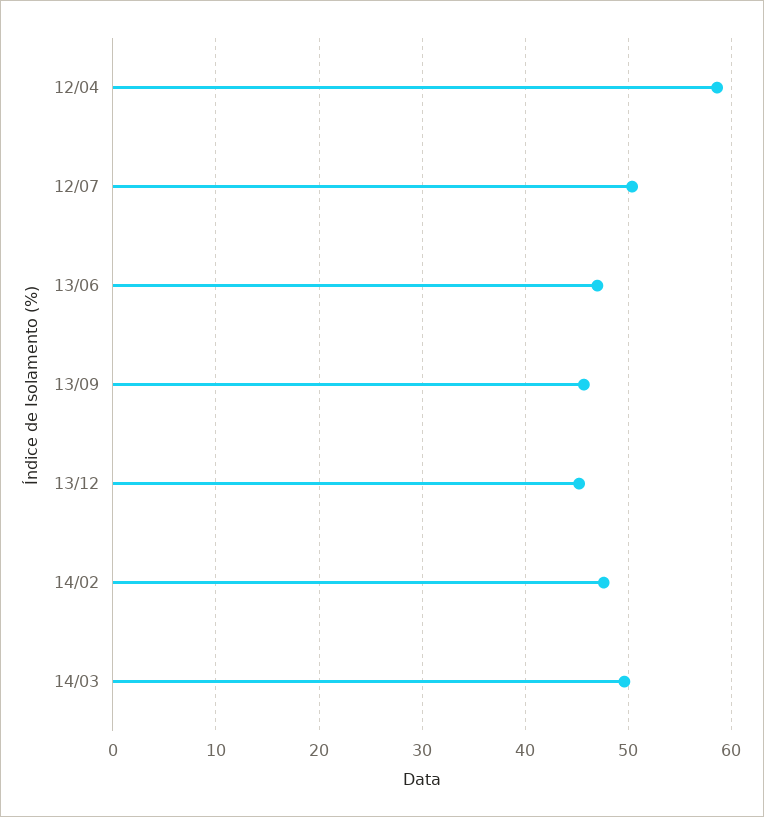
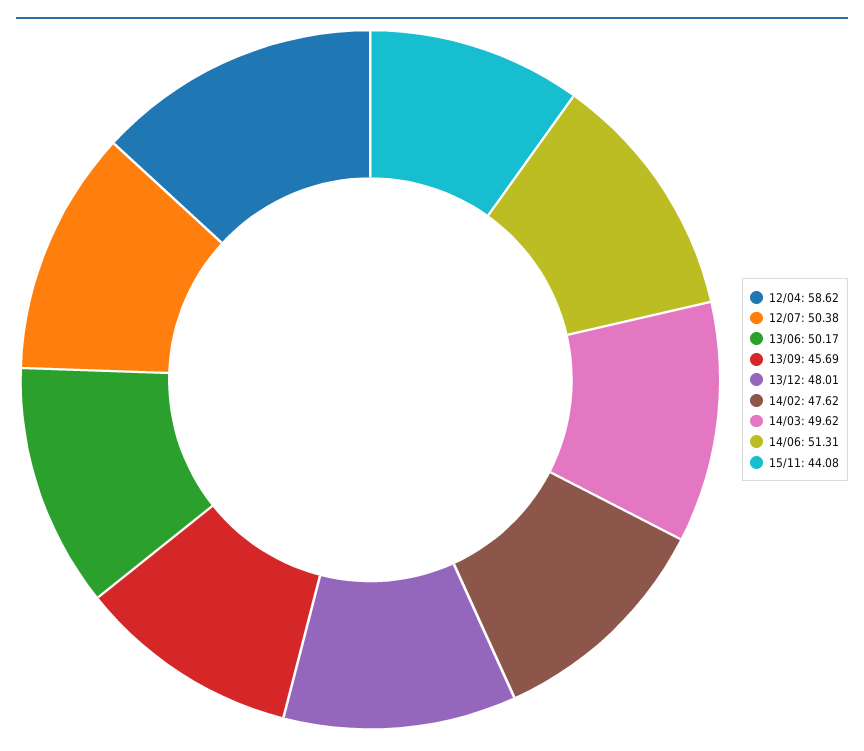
13/06: 47 -> 50.17
13/12: 45 -> 48.01
14/06: none -> 51.31
15/11: none -> 44.08

